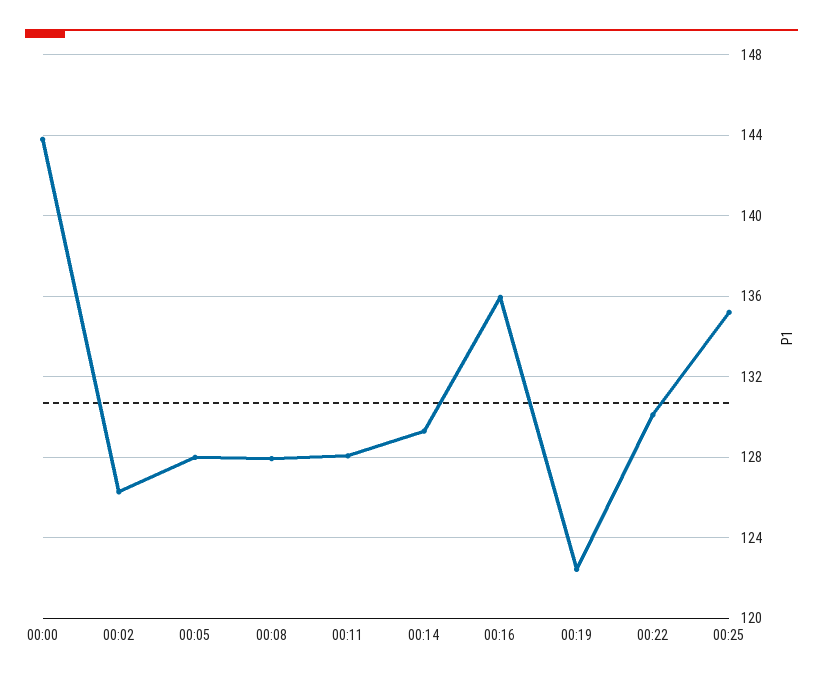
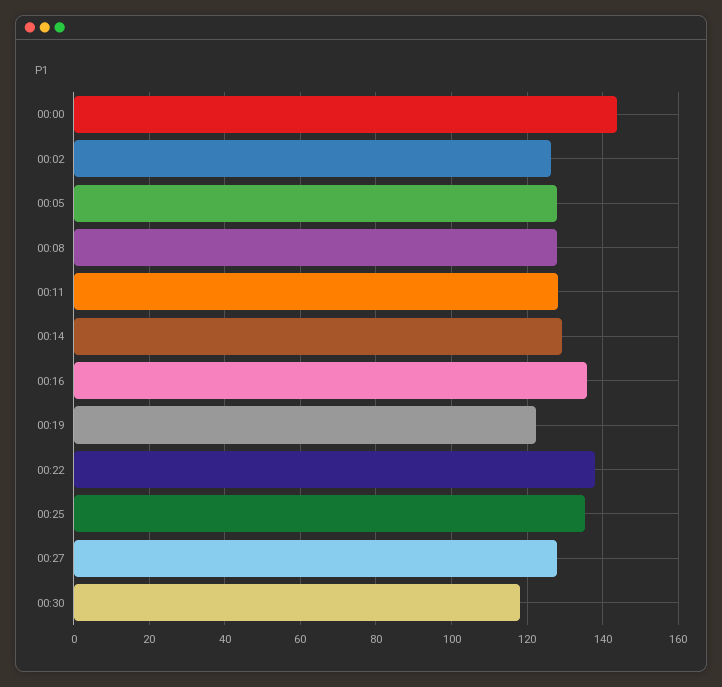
00:22: 130 -> 138
00:27: none -> 128
00:30: none -> 118

